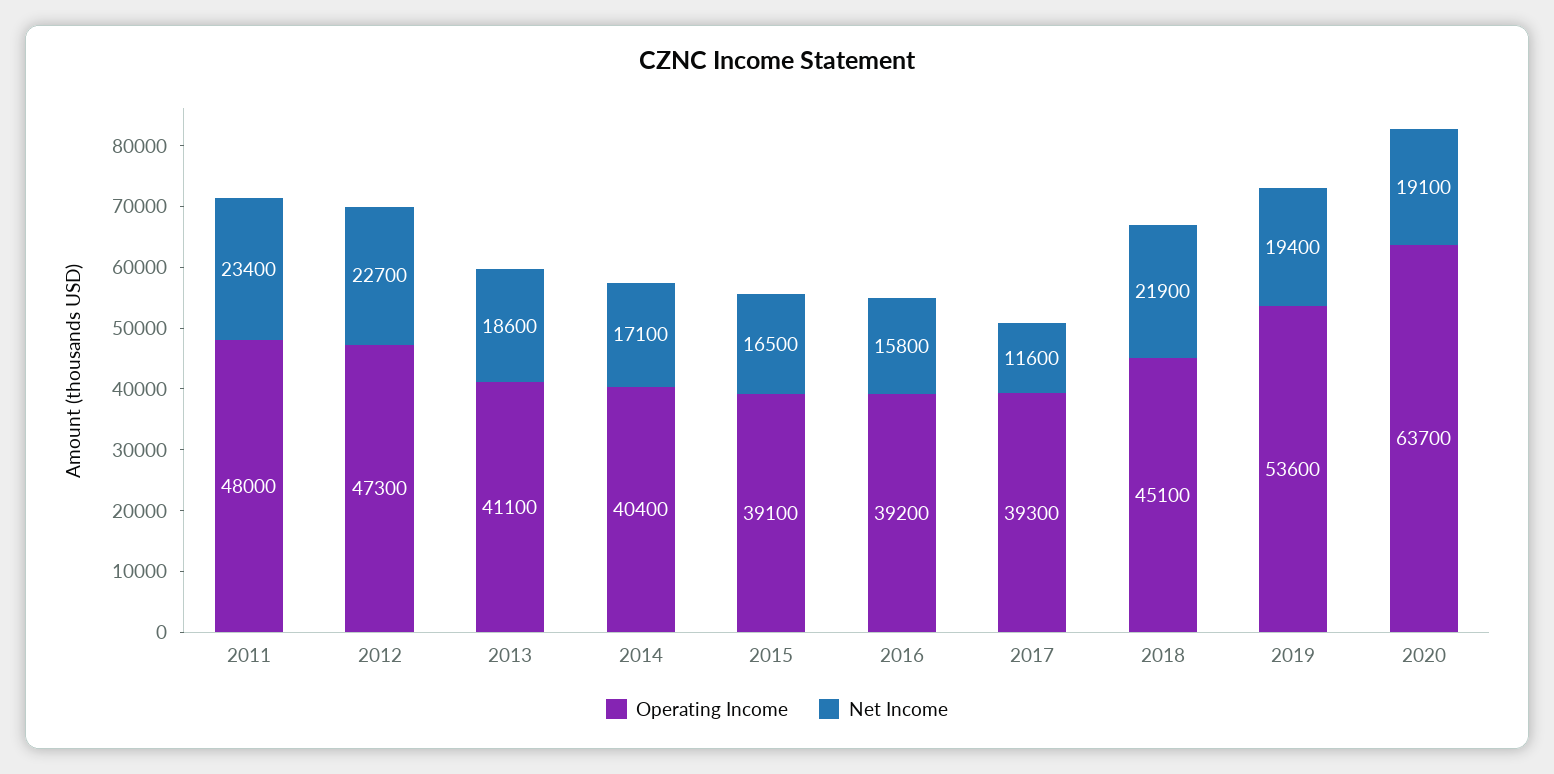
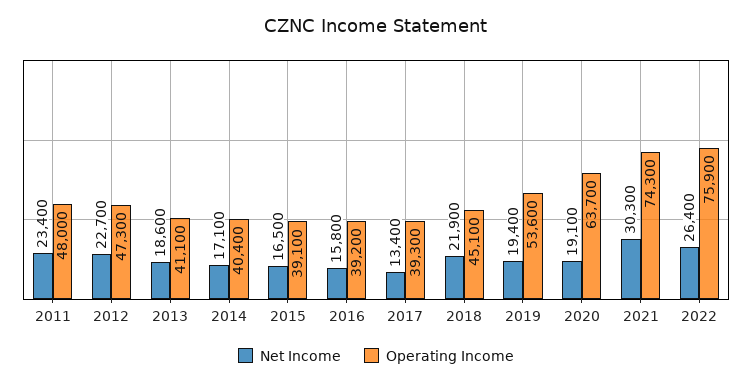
Net Income, 2017: 11600 -> 13400
Net Income, 2021: none -> 30300
Operating Income, 2021: none -> 74300
Net Income, 2022: none -> 26400
Operating Income, 2022: none -> 75900

